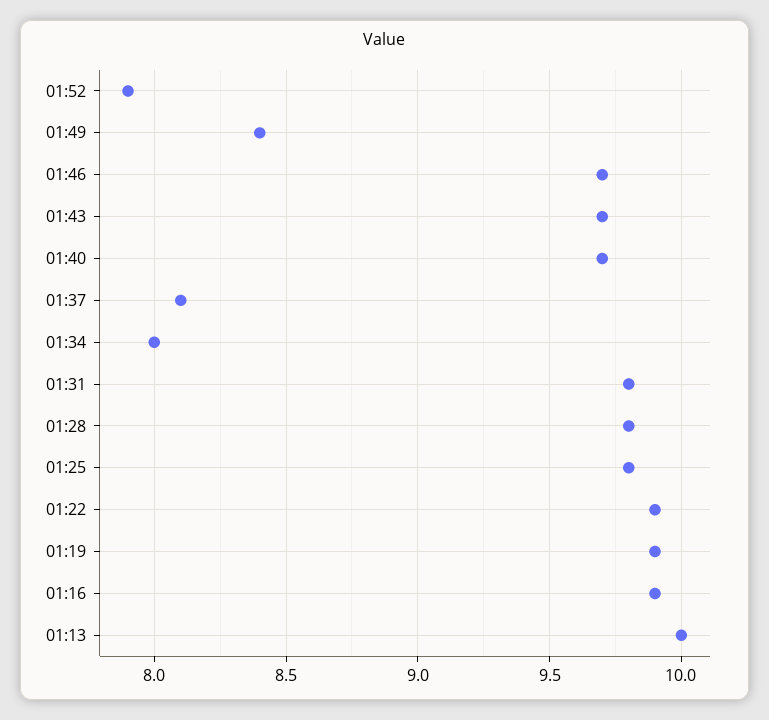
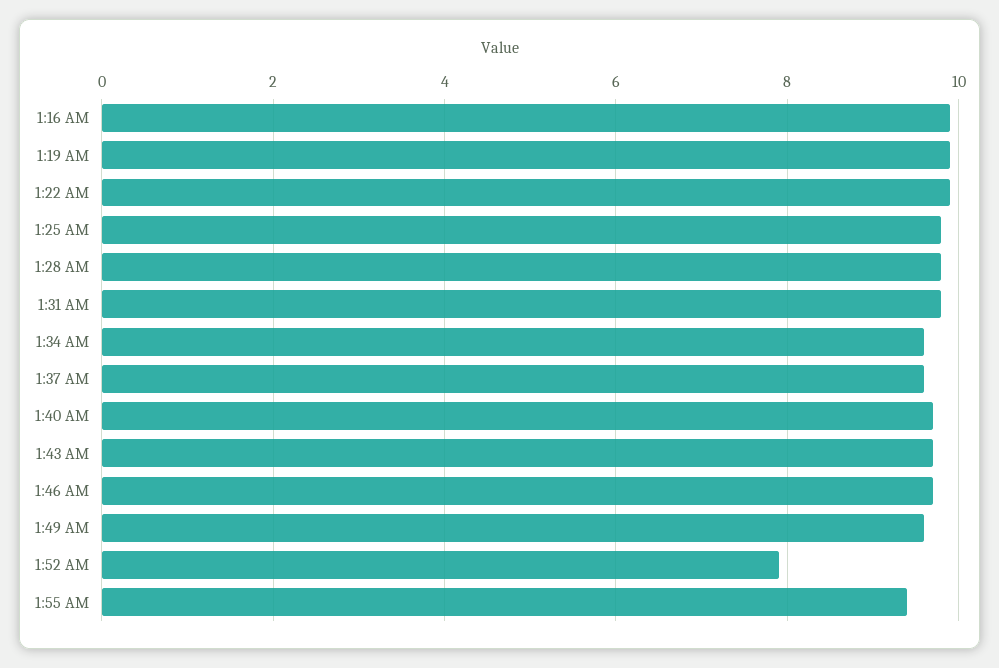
01:49: 8.4 -> 9.5
01:37: 8.1 -> 9.5
01:34: 8 -> 9.5
01:13: 10 -> none
1:55 AM: none -> 9.5

